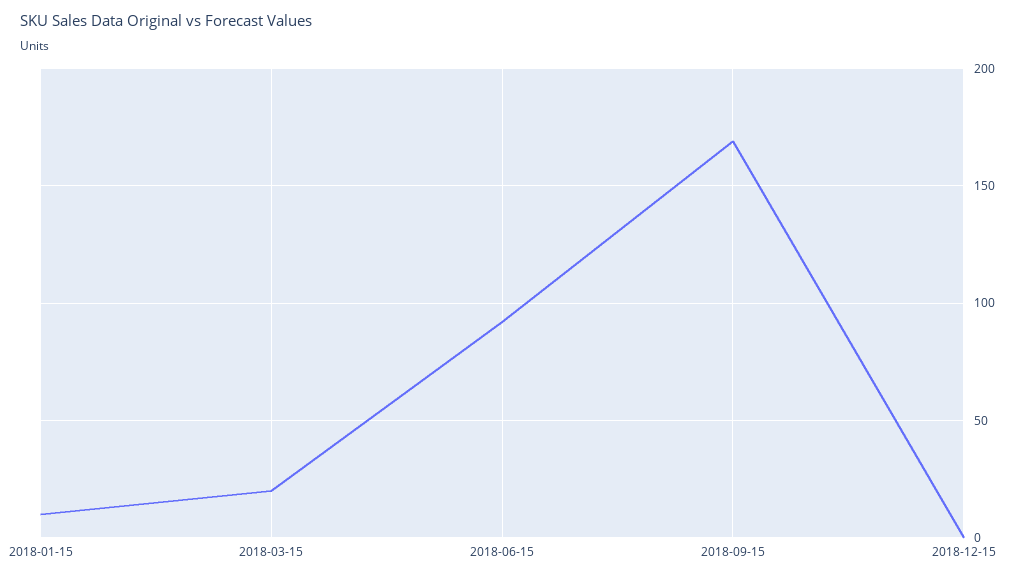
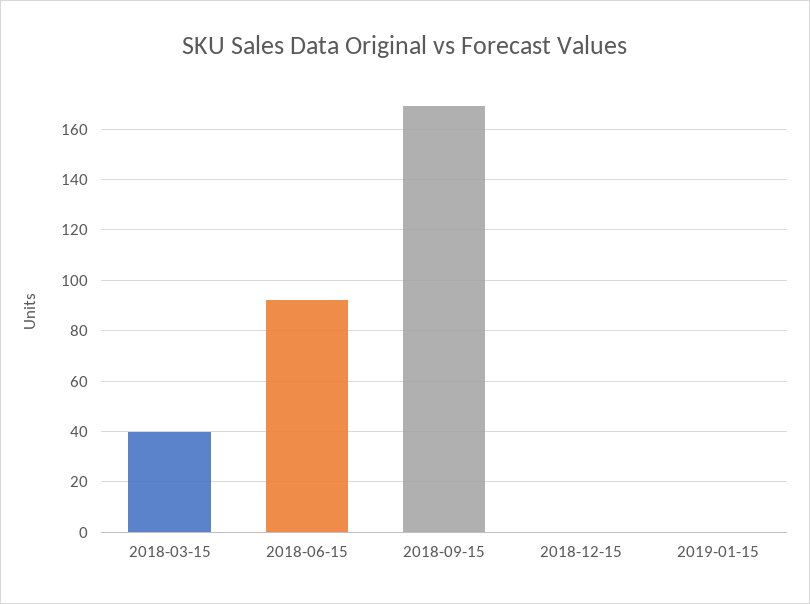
2018-01-15: 10 -> none
2018-03-15: 20 -> 40
2019-01-15: none -> 0

